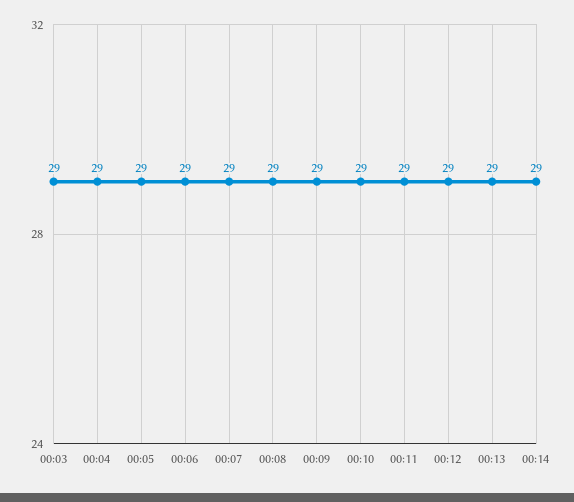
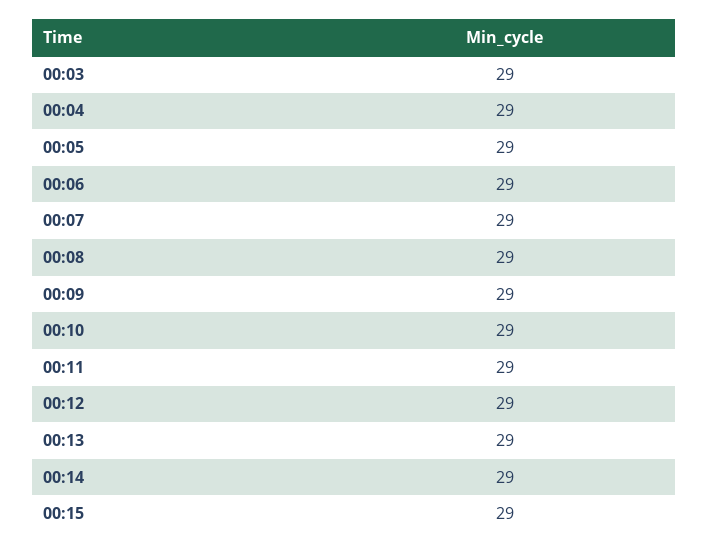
00:15: none -> 29

